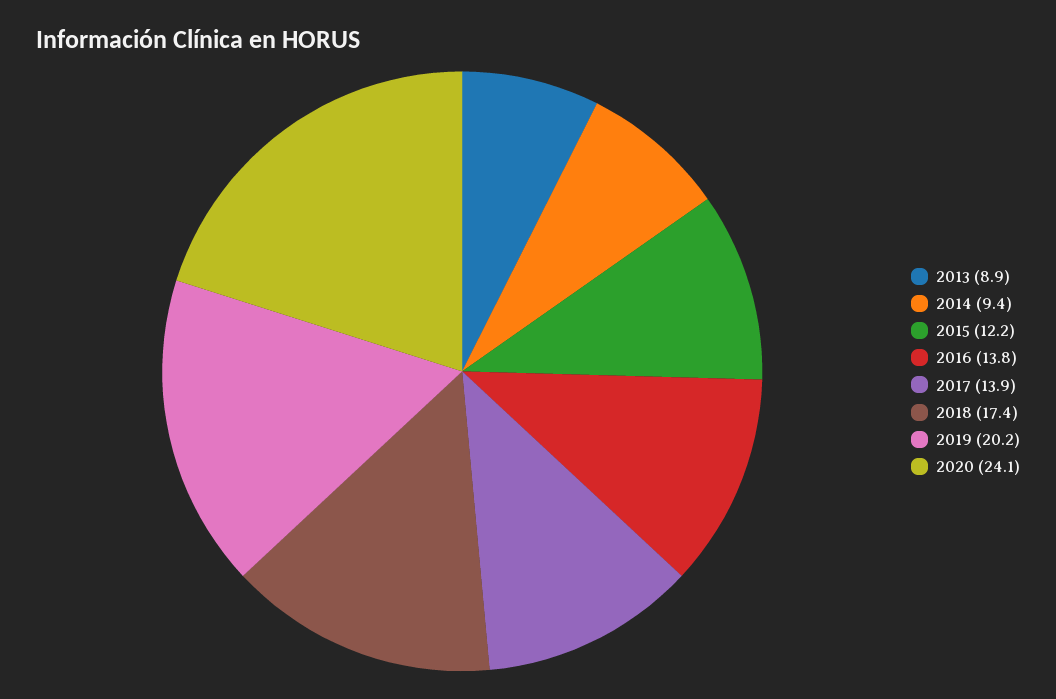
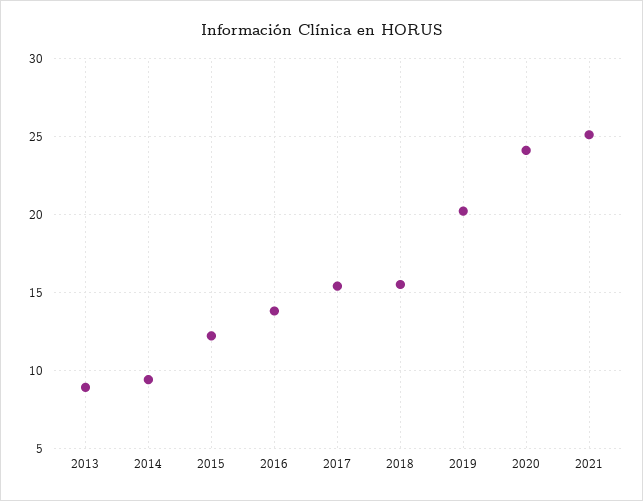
2017: 13.9 -> 15.5
2018: 17.4 -> 15.5
2021: none -> 25

